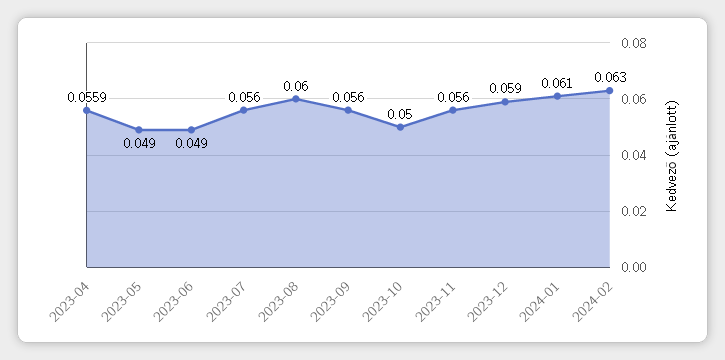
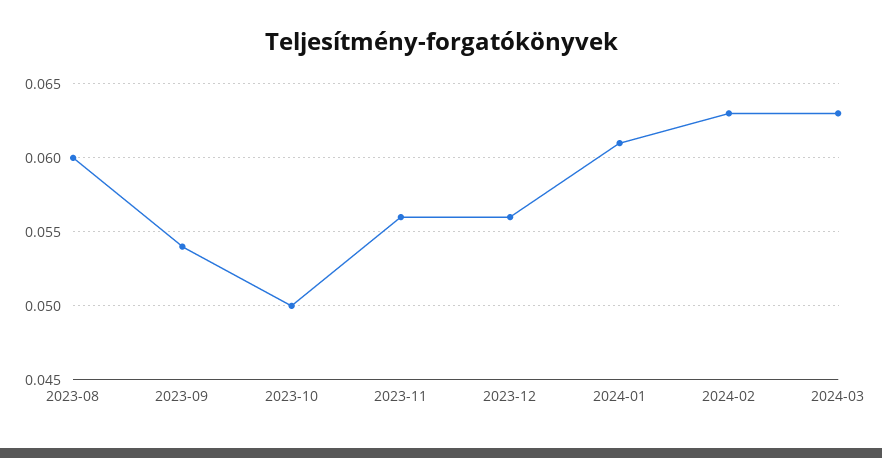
2023-04: 0.0559 -> none
2023-05: 0.049 -> none
2023-06: 0.049 -> none
2023-07: 0.056 -> none
2023-09: 0.056 -> 0.054
2023-12: 0.059 -> 0.056
2024-03: none -> 0.063

